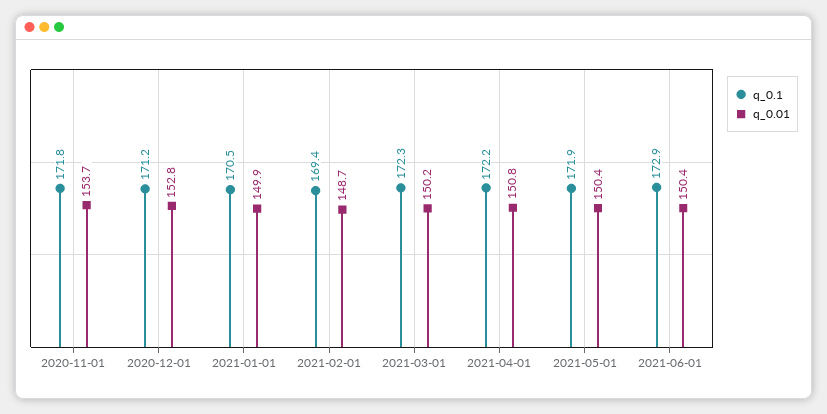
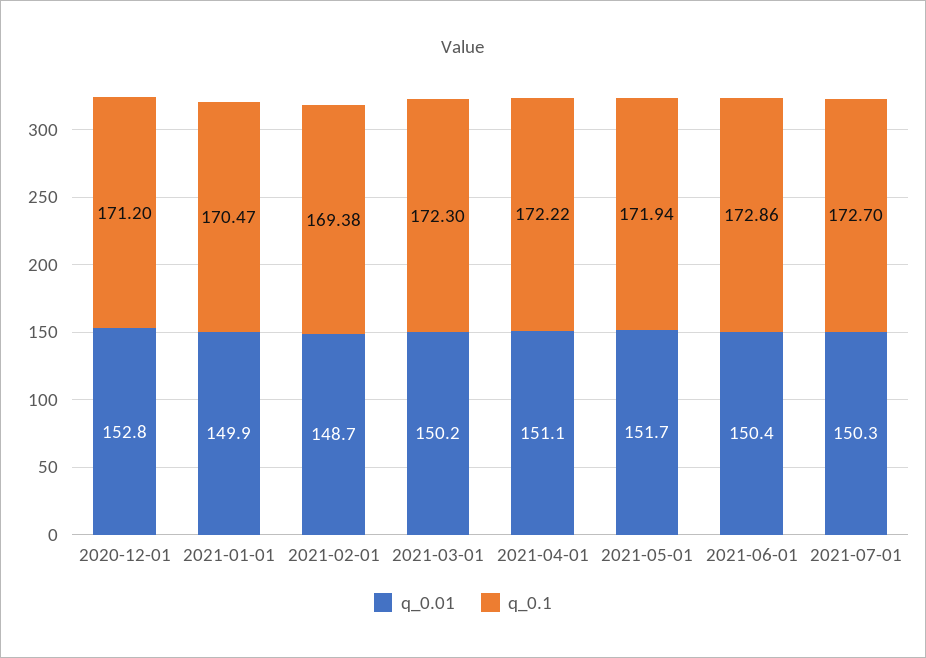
q_0.1, 2020-11-01: 171.8 -> none
q_0.01, 2020-11-01: 153.7 -> none
q_0.01, 2021-04-01: 150.8 -> 151.1
q_0.01, 2021-05-01: 150.4 -> 151.7
q_0.01, 2021-07-01: none -> 150.3
q_0.1, 2021-07-01: none -> 172.7

